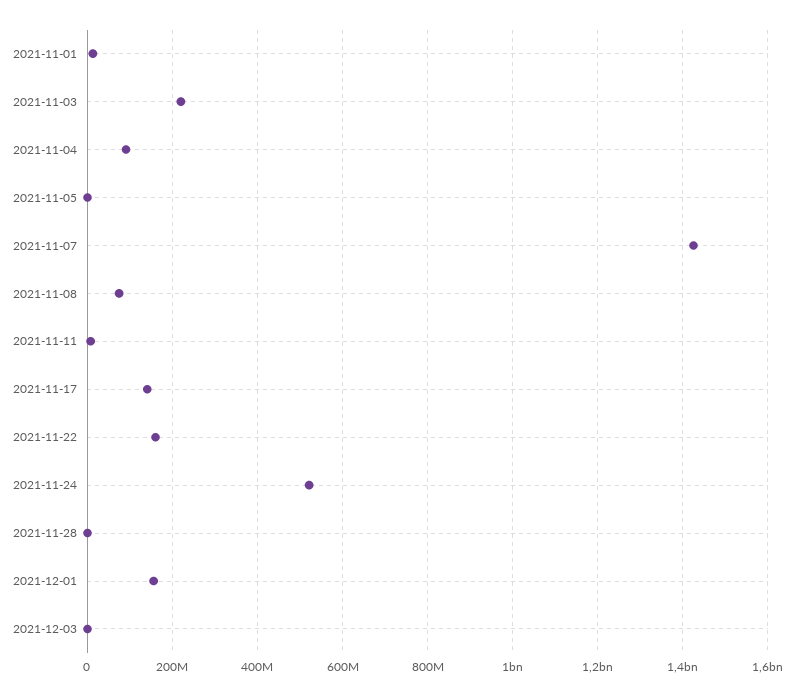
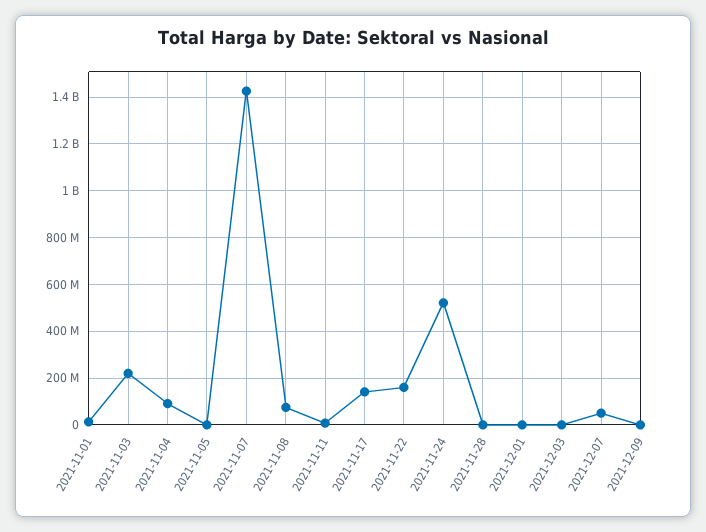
2021-12-01: 160000000 -> 0
2021-12-07: none -> 50000000
2021-12-09: none -> 0

